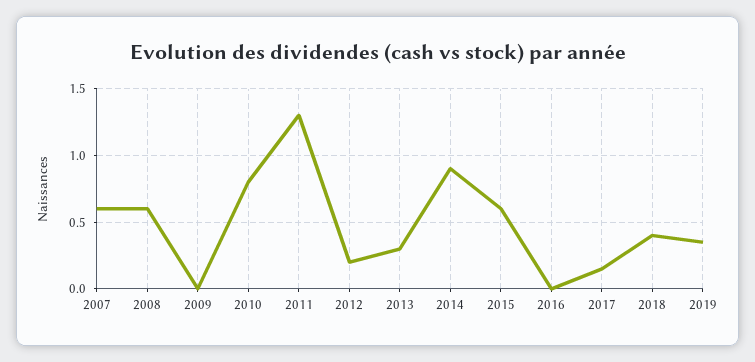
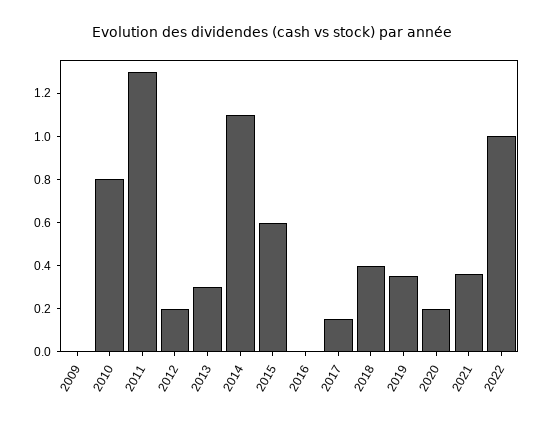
2007: 0.6 -> none
2008: 0.6 -> none
2014: 0.9 -> 1.1
2020: none -> 0.2
2021: none -> 0.35
2022: none -> 1

